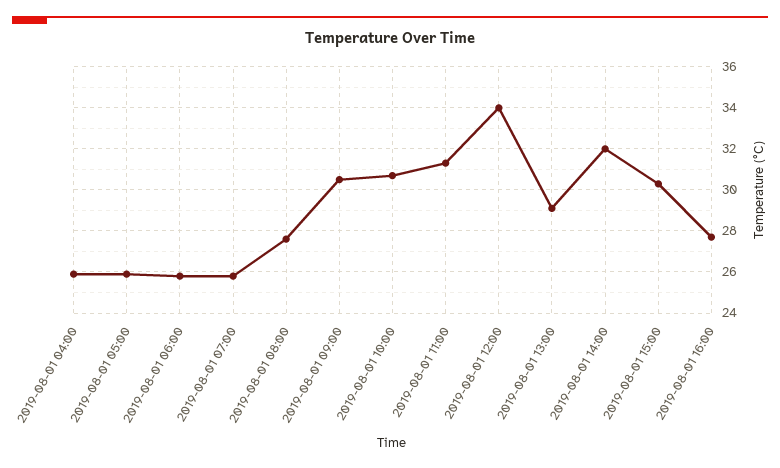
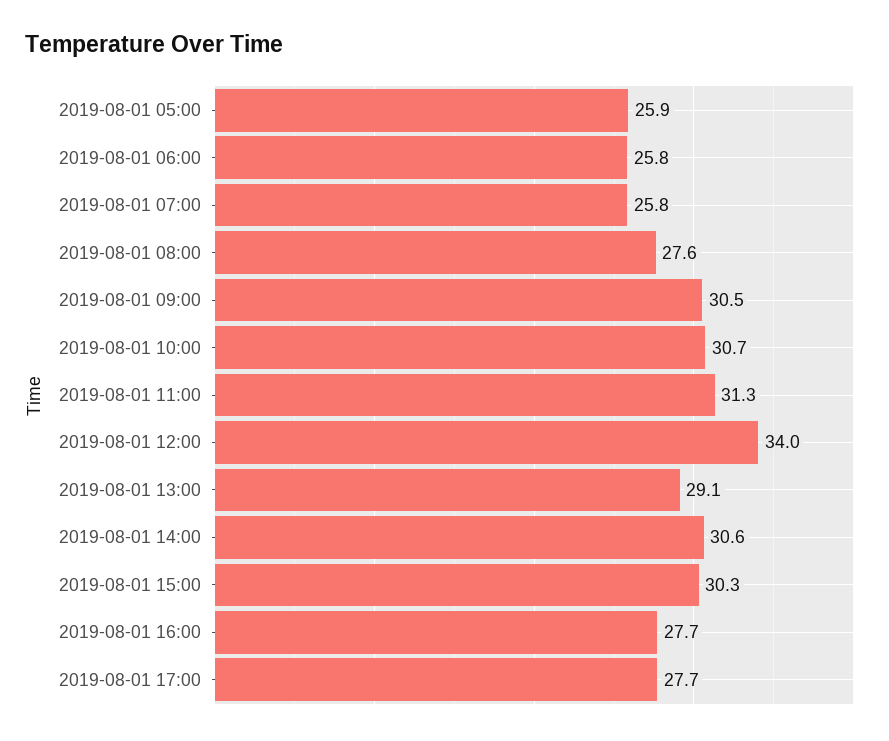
2019-08-01 04:00: 26 -> none
2019-08-01 14:00: 32 -> 30.6
2019-08-01 17:00: none -> 27.7

